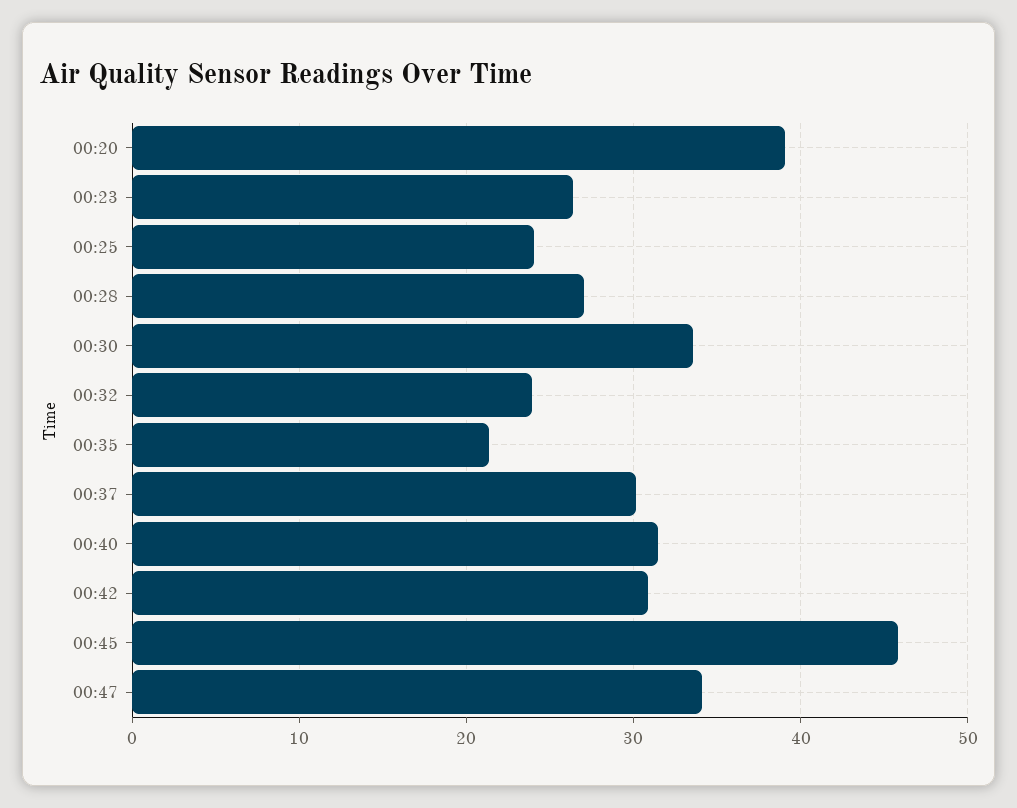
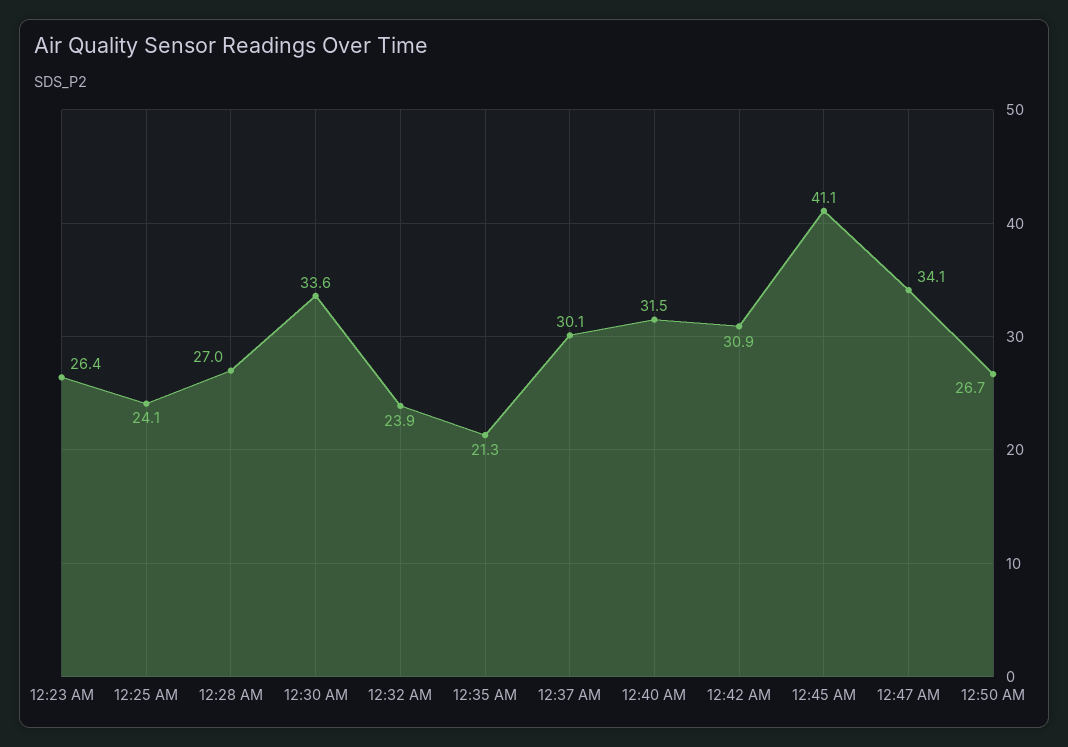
00:20: 39 -> none
00:45: 46 -> 41.1
12:50 AM: none -> 26.7

